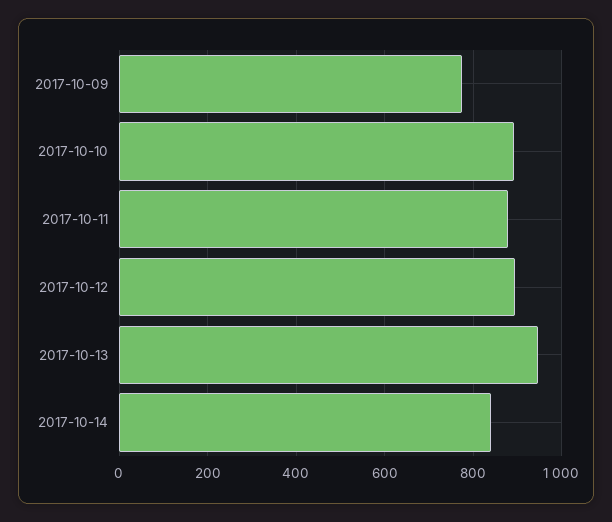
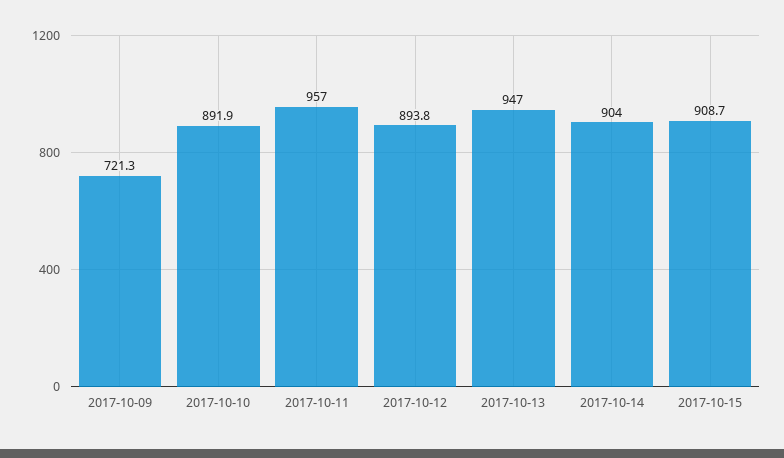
2017-10-09: 780 -> 721.3
2017-10-11: 880 -> 957
2017-10-14: 840 -> 904
2017-10-15: none -> 908.7

